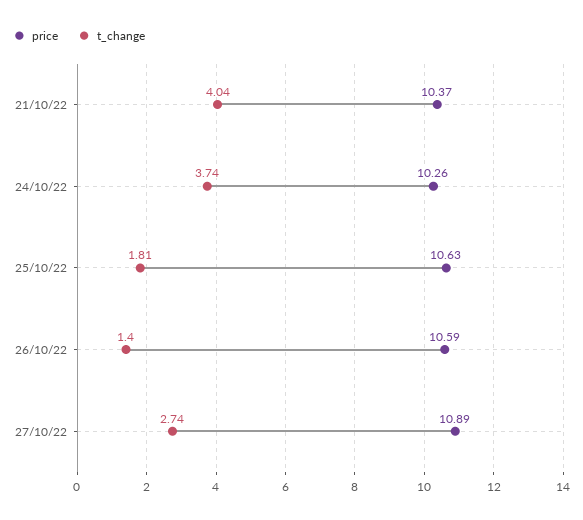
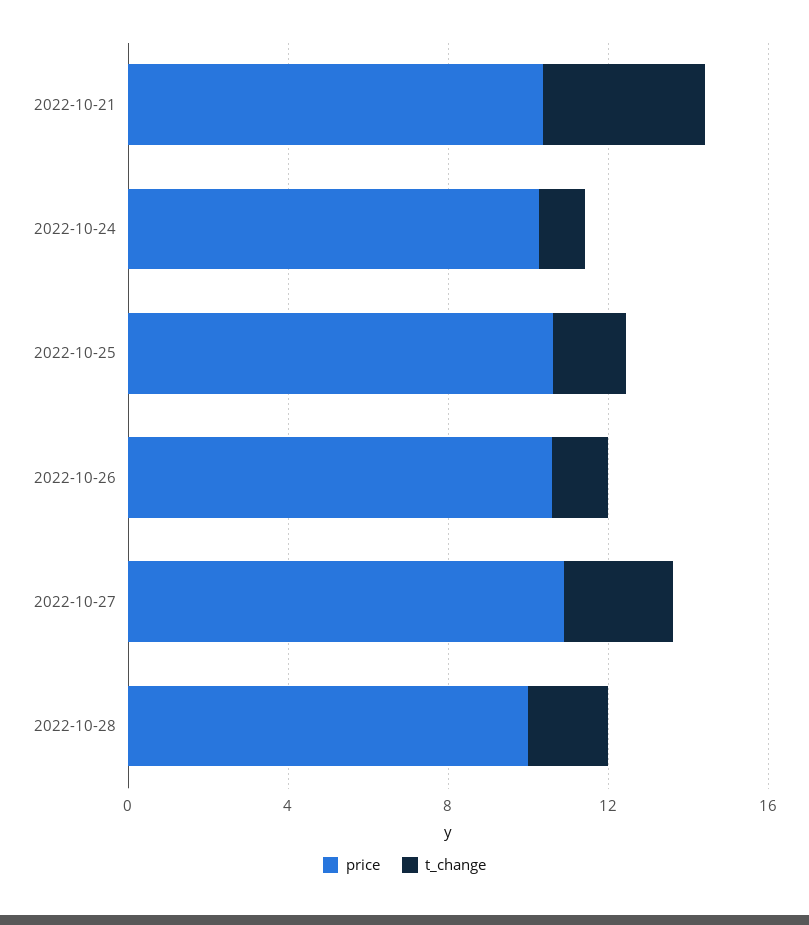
t_change, 24/10/22: 3.74 -> 1
price, 2022-10-28: none -> 10
t_change, 2022-10-28: none -> 2

